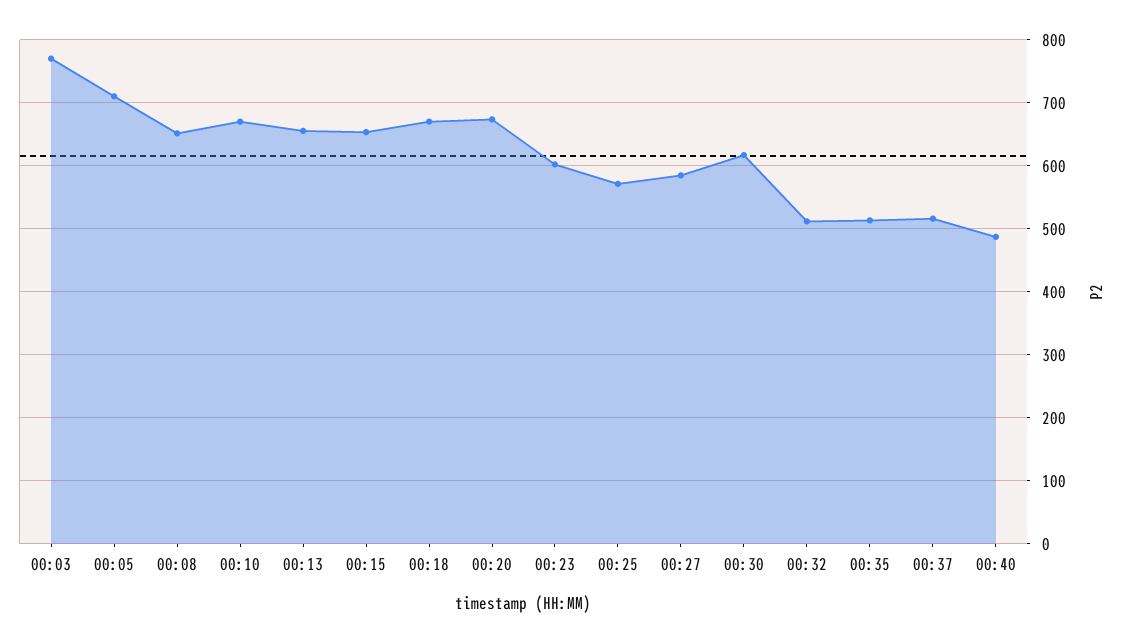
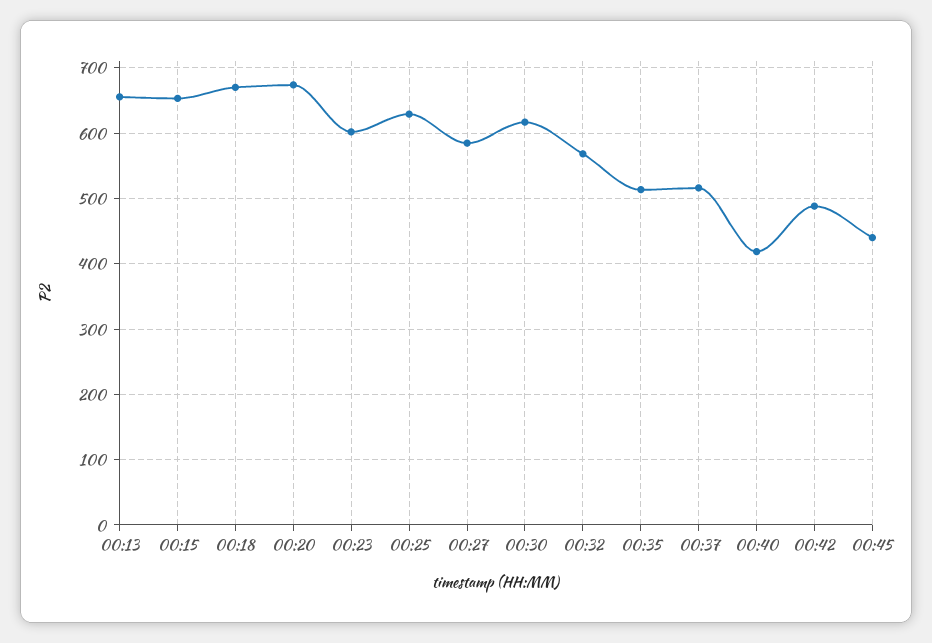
00:03: 770 -> none
00:05: 710 -> none
00:08: 650 -> none
00:10: 670 -> none
00:25: 570 -> 630
00:32: 510 -> 570
00:40: 490 -> 420
00:42: none -> 490
00:45: none -> 440

